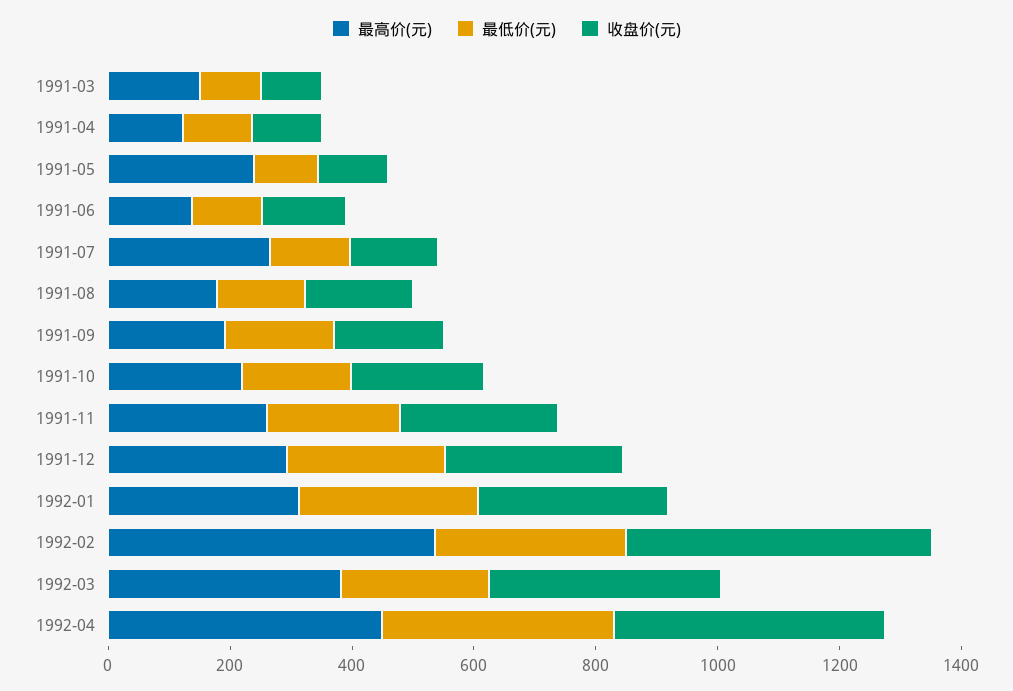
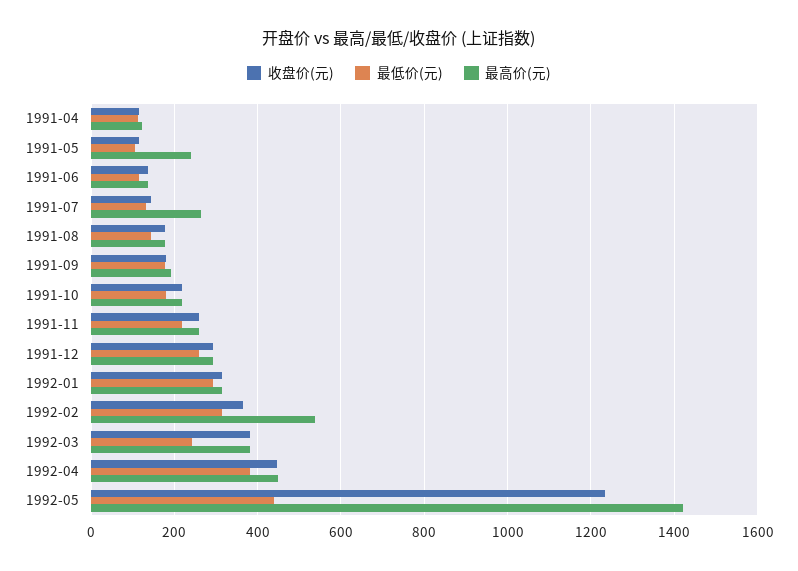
最高价(元), 1991-03: 150 -> none
最低价(元), 1991-03: 100 -> none
收盘价(元), 1991-03: 100 -> none
收盘价(元), 1992-02: 500 -> 360
收盘价(元), 1992-05: none -> 1240
最低价(元), 1992-05: none -> 440
最高价(元), 1992-05: none -> 1420

